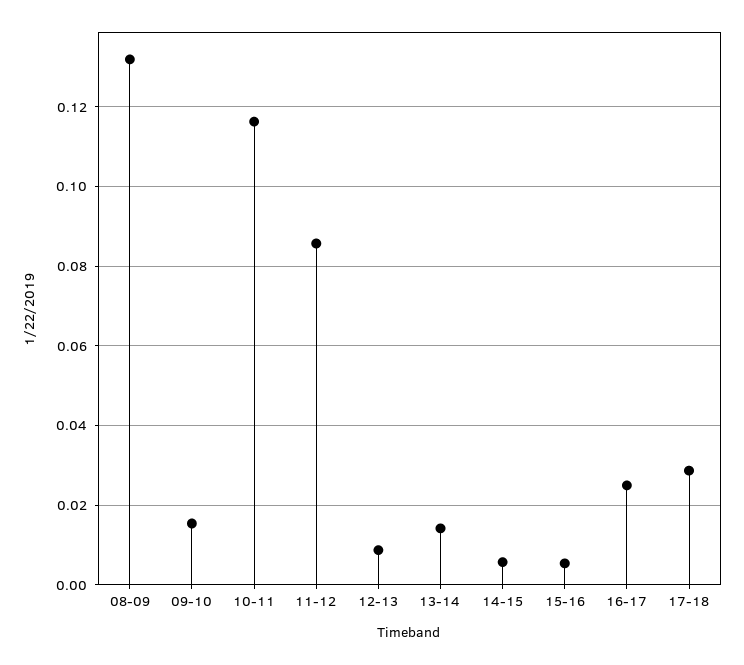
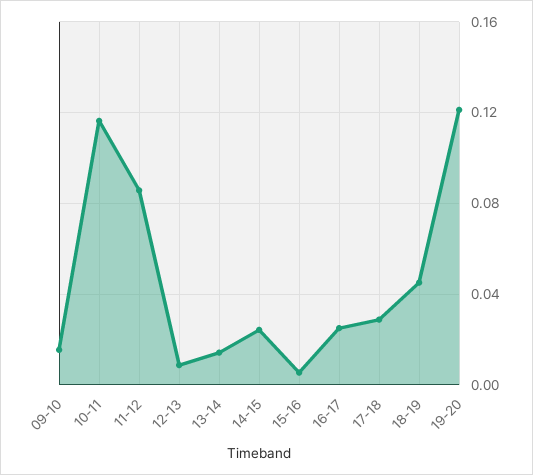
08-09: 0.132 -> none
14-15: 0.006 -> 0.025
18-19: none -> 0.045
19-20: none -> 0.12

